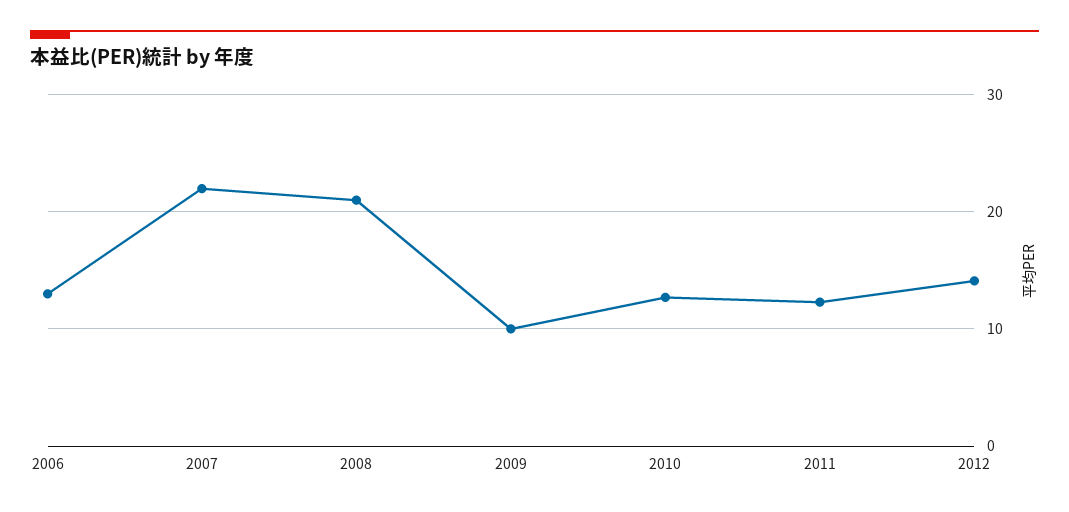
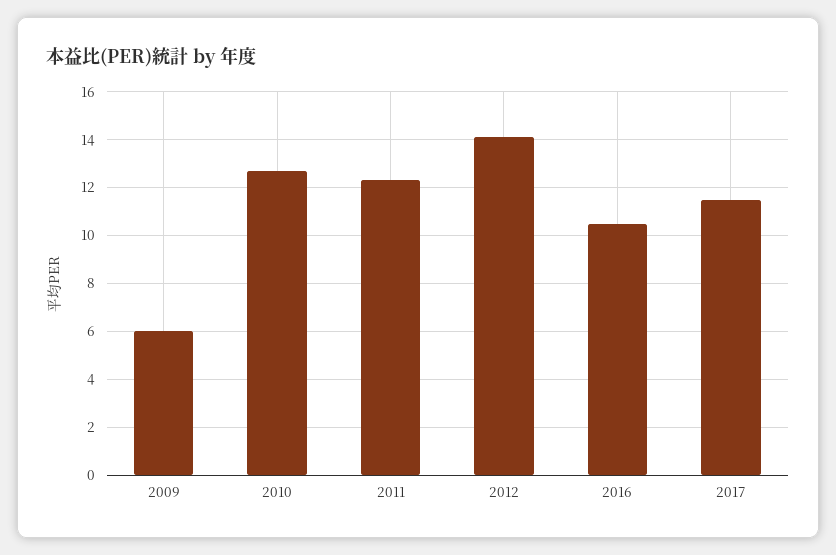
2006: 13 -> none
2007: 22 -> none
2008: 21 -> none
2009: 10 -> 6
2016: none -> 10.5
2017: none -> 11.5

